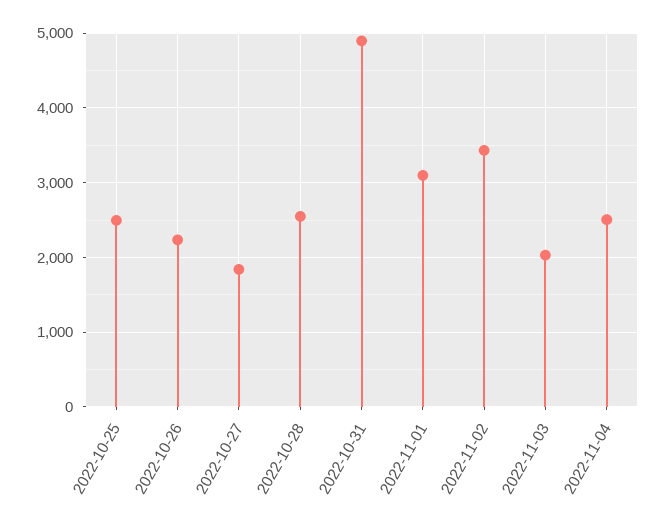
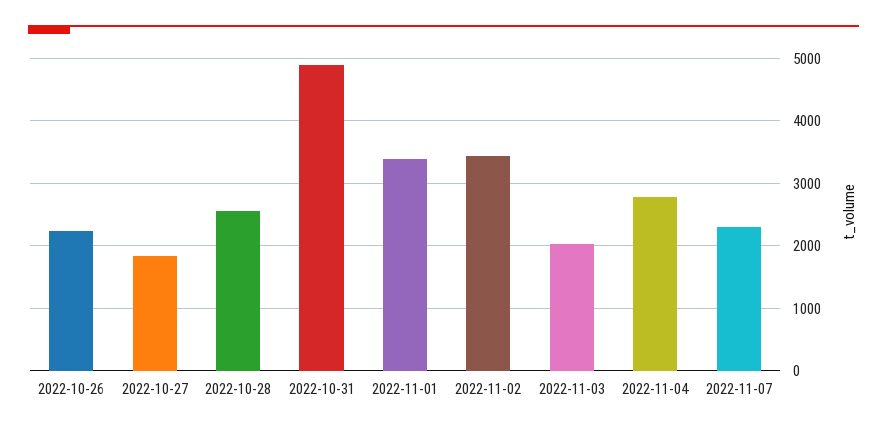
2022-10-25: 2500 -> none
2022-11-01: 3100 -> 3400
2022-11-04: 2500 -> 2800
2022-11-07: none -> 2300

